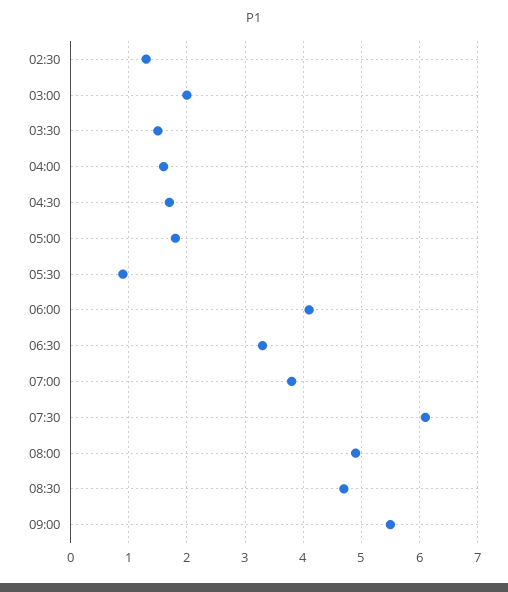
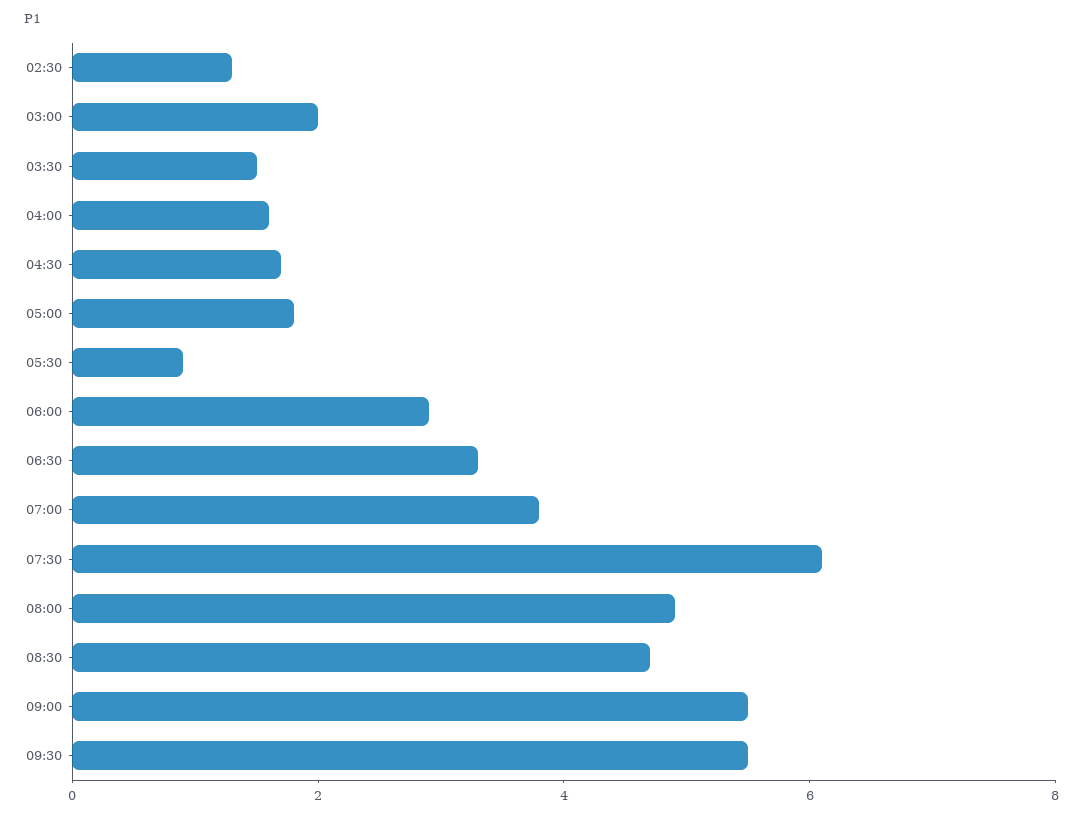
06:00: 4 -> 3
09:30: none -> 5.5

